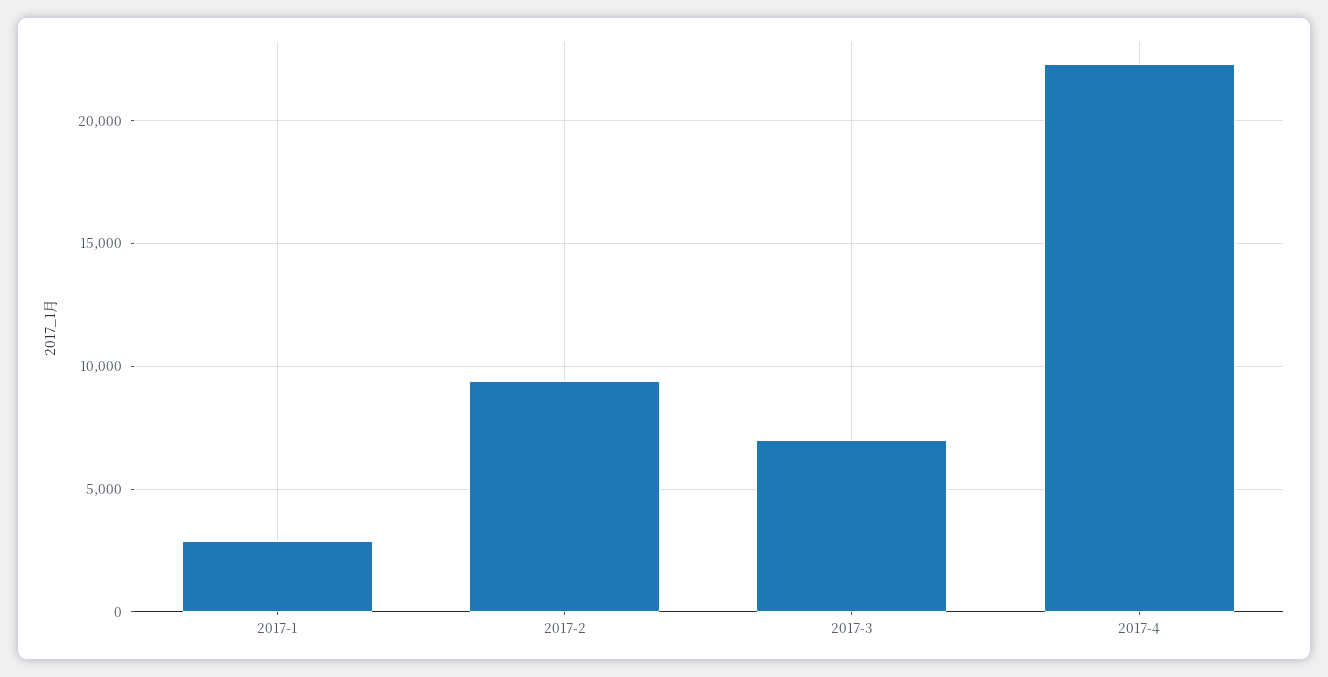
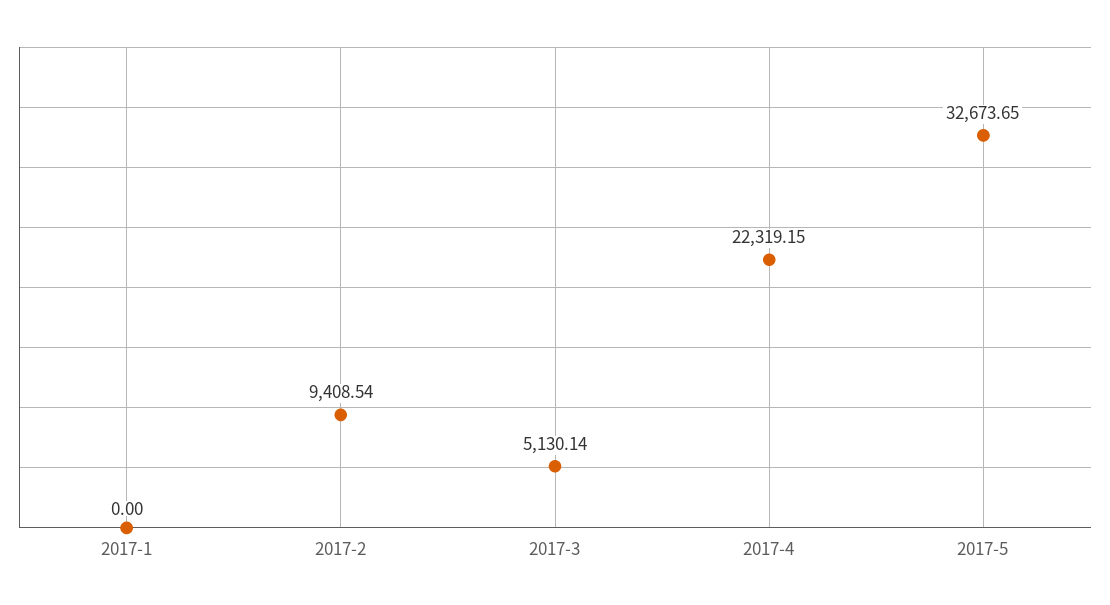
2017-1: 3000 -> 0
2017-3: 7000 -> 5130.14
2017-5: none -> 32673.65

